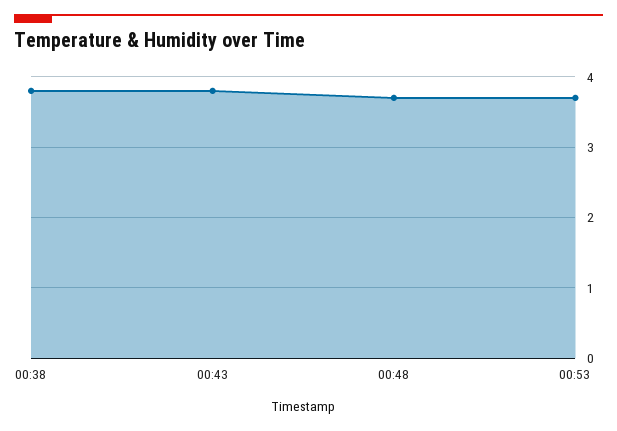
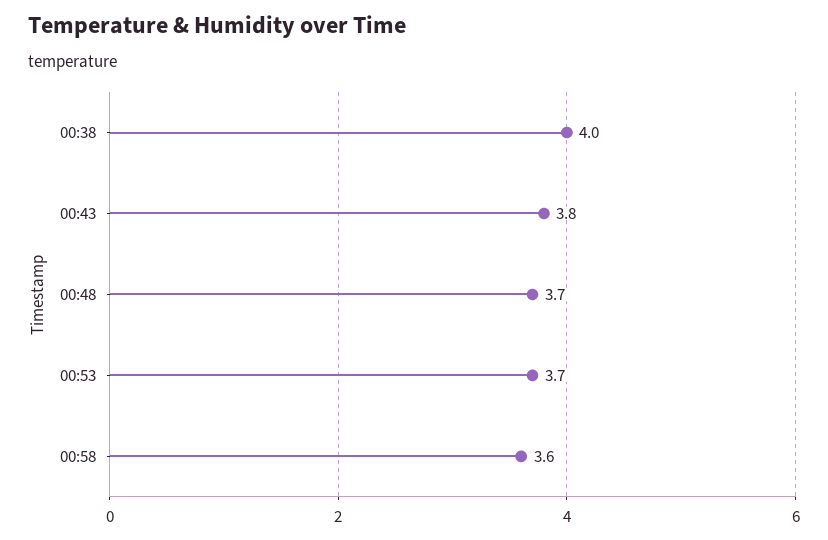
00:38: 3.8 -> 4
00:58: none -> 3.6

